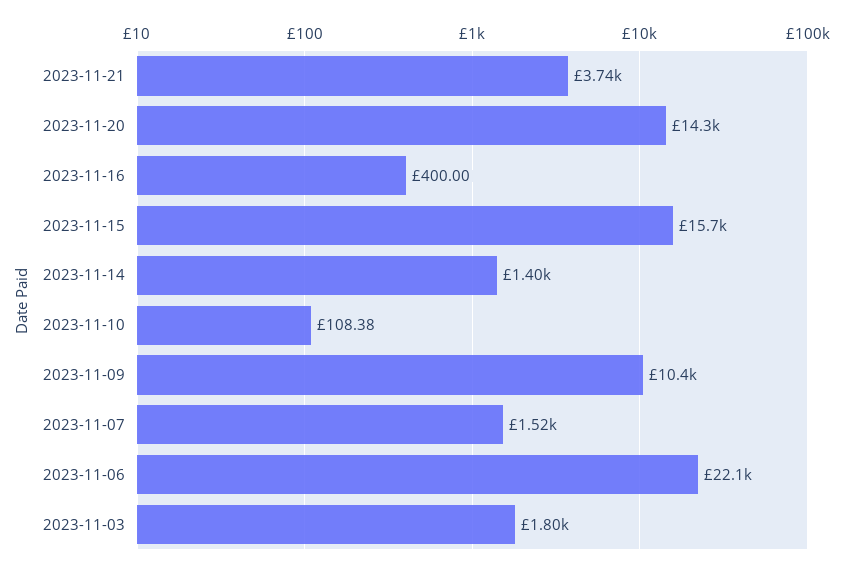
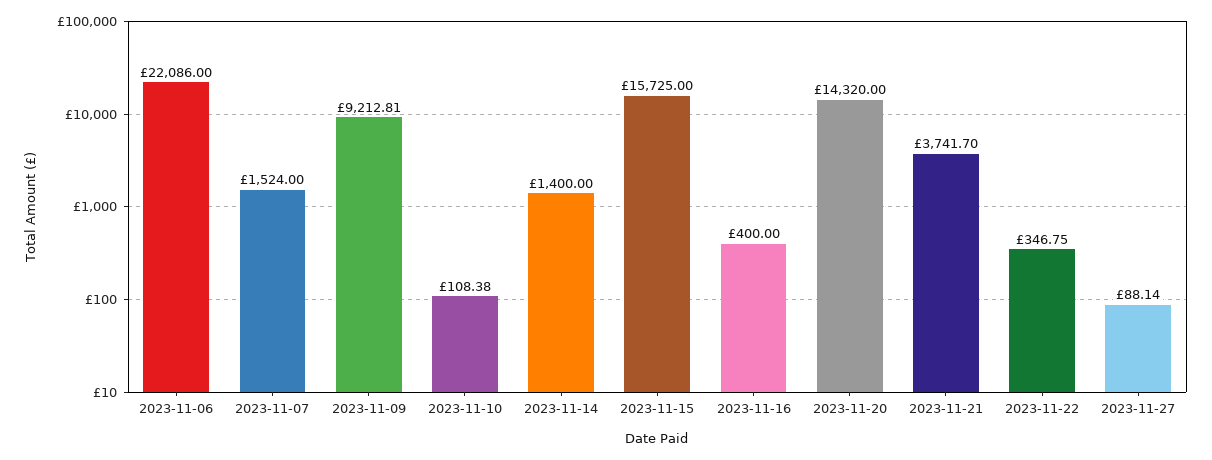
2023-11-09: 10400 -> 9212.81
2023-11-03: 1800 -> none
2023-11-22: none -> 346.75
2023-11-27: none -> 88.14

